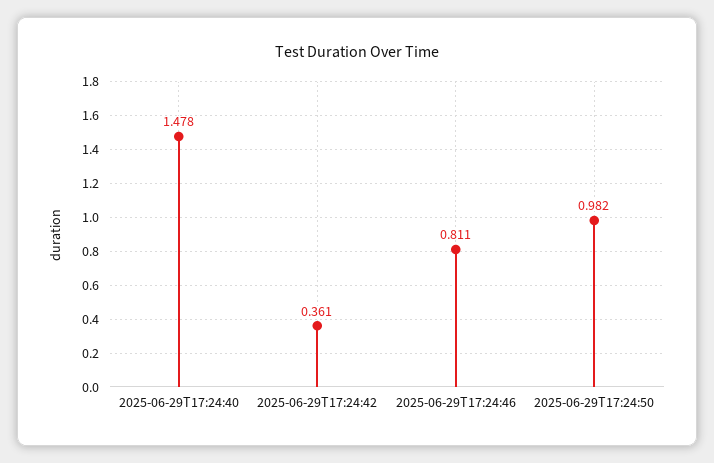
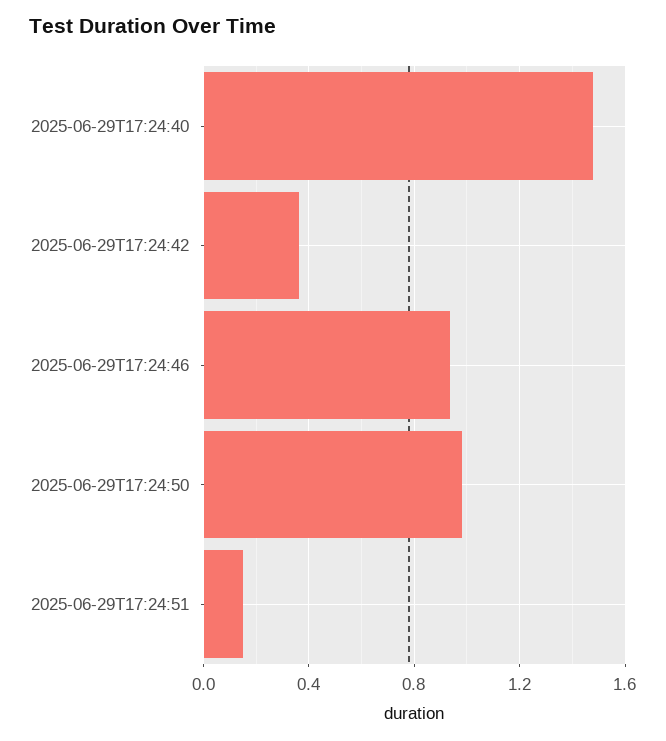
2025-06-29T17:24:46: 0.811 -> 0.95
2025-06-29T17:24:51: none -> 0.15

